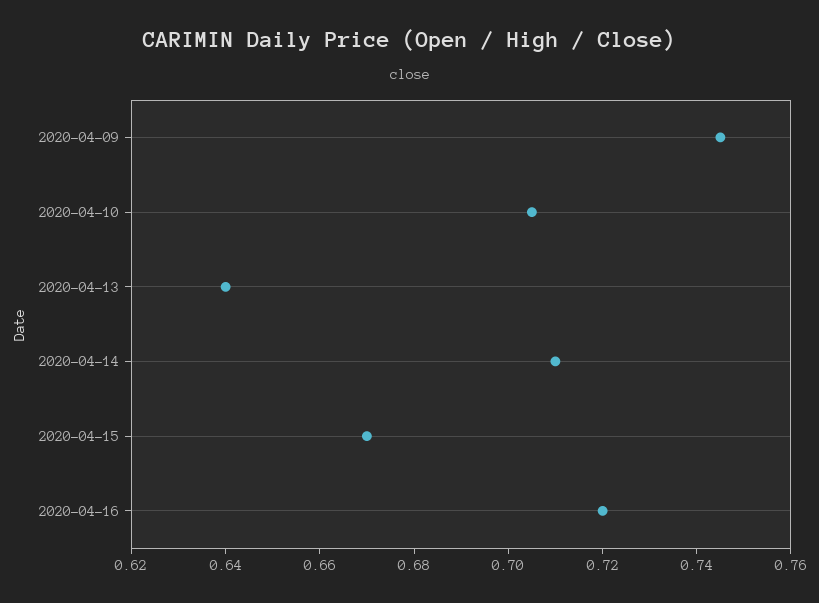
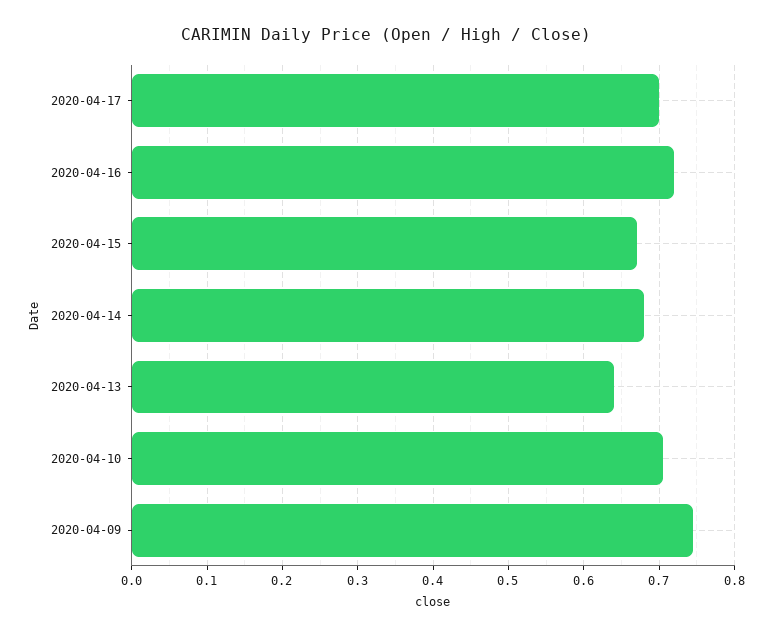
2020-04-14: 0.71 -> 0.68
2020-04-17: none -> 0.7

